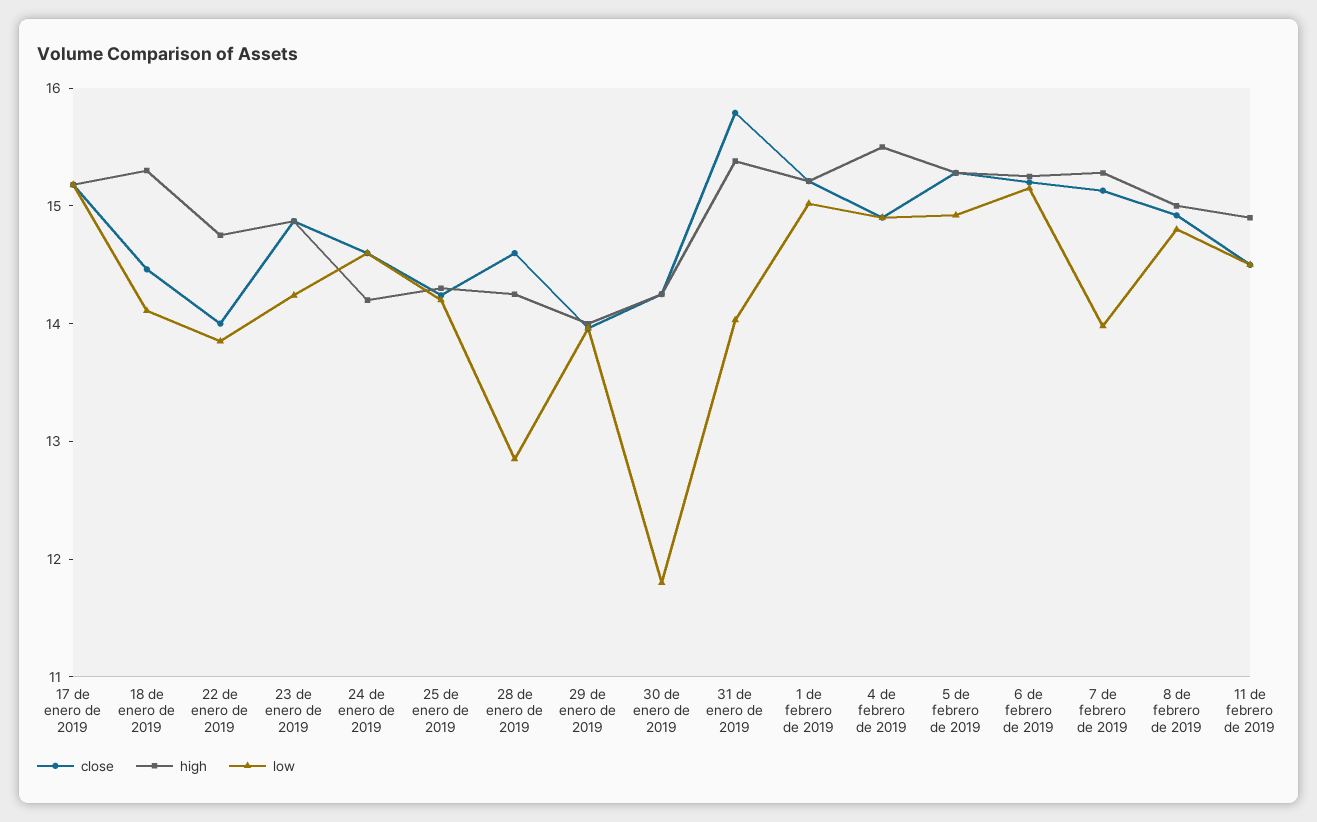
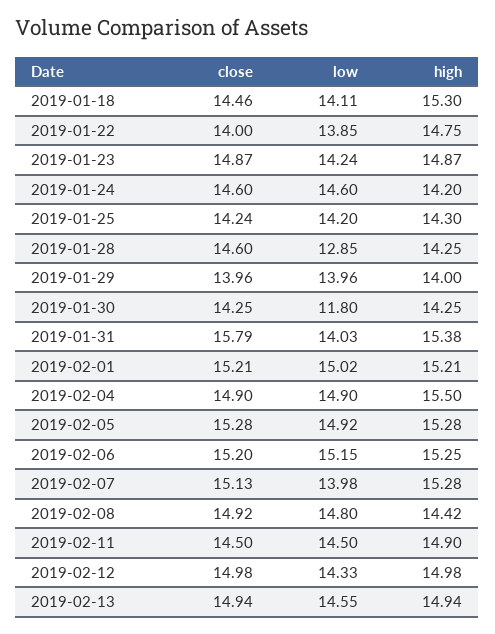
close, 17 de enero de 2019: 15.2 -> none
high, 17 de enero de 2019: 15.2 -> none
low, 17 de enero de 2019: 15.2 -> none
high, 8 de febrero de 2019: 15 -> 14.42
close, 2019-02-12: none -> 14.98
low, 2019-02-12: none -> 14.33
high, 2019-02-12: none -> 14.98
close, 2019-02-13: none -> 14.94
low, 2019-02-13: none -> 14.55
high, 2019-02-13: none -> 14.94

